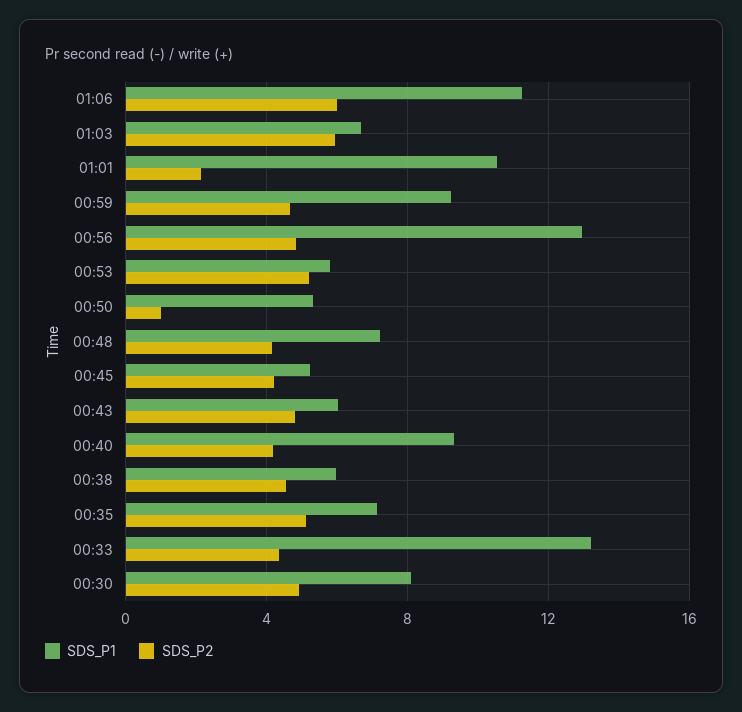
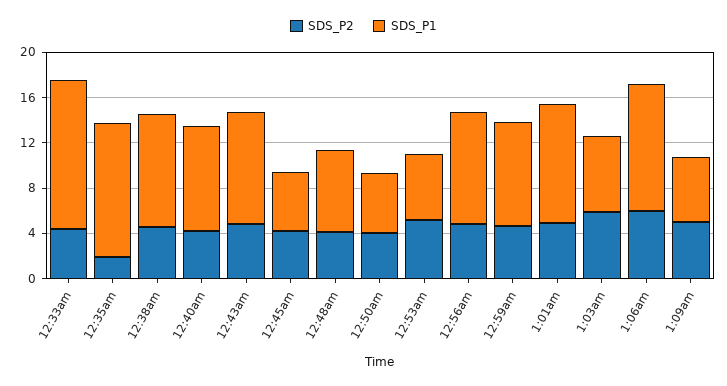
SDS_P2, 01:01: 2 -> 5
SDS_P1, 00:56: 13 -> 10
SDS_P2, 00:50: 1 -> 4
SDS_P1, 00:43: 6 -> 10
SDS_P1, 00:38: 6 -> 10
SDS_P1, 00:35: 7 -> 12
SDS_P2, 00:35: 5 -> 2
SDS_P1, 00:30: 8 -> none
SDS_P2, 00:30: 5 -> none
SDS_P2, 1:09am: none -> 5
SDS_P1, 1:09am: none -> 6

